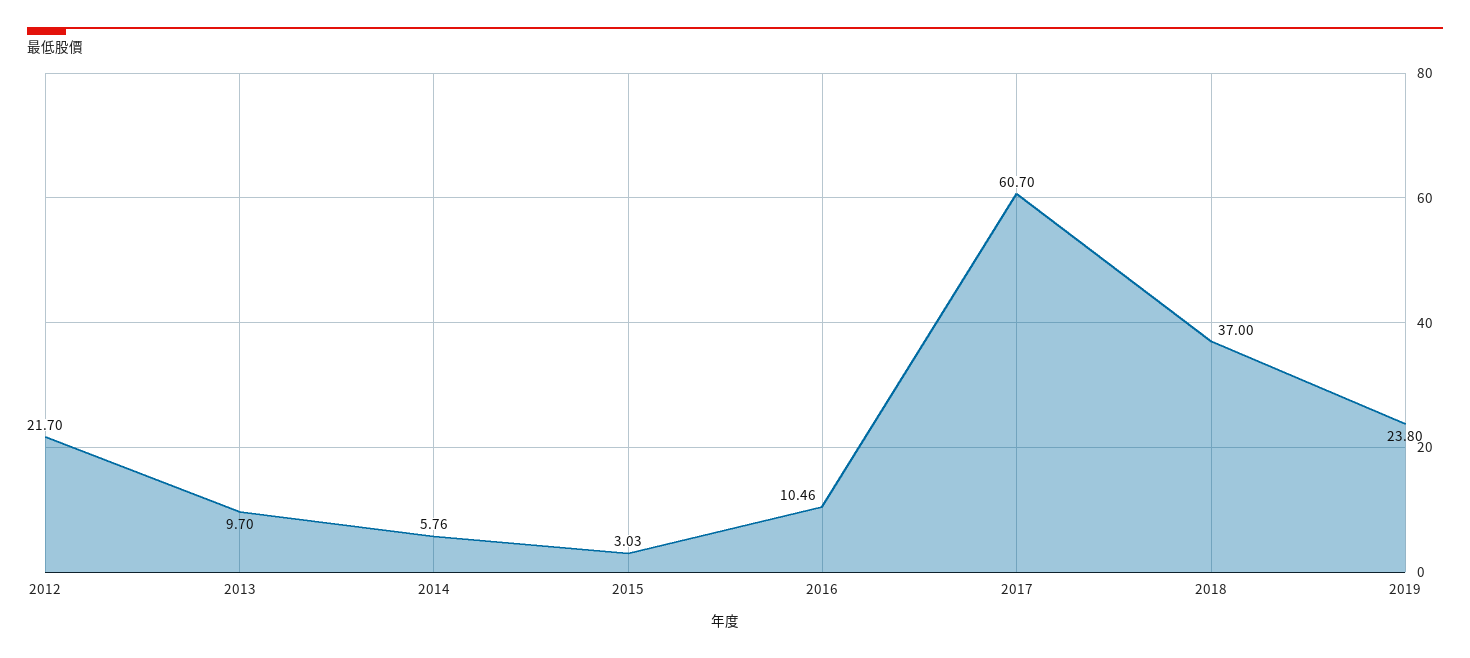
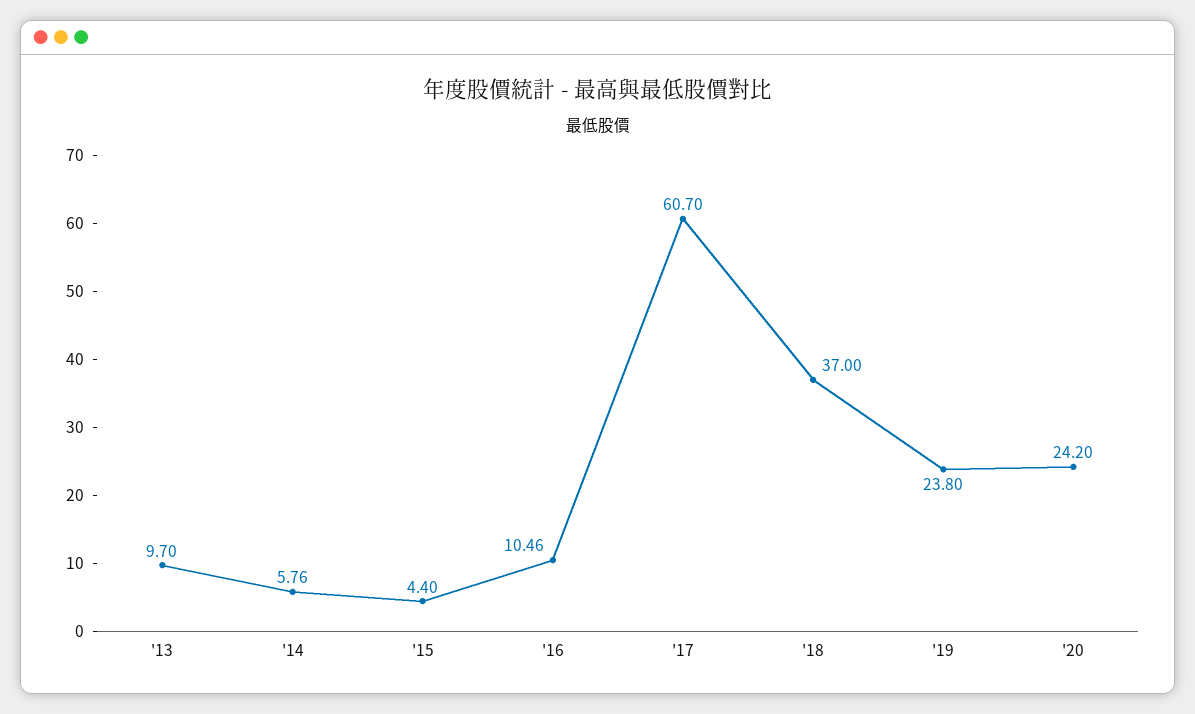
2012: 21.7 -> none
2015: 3.03 -> 4.4
'20: none -> 24.2

